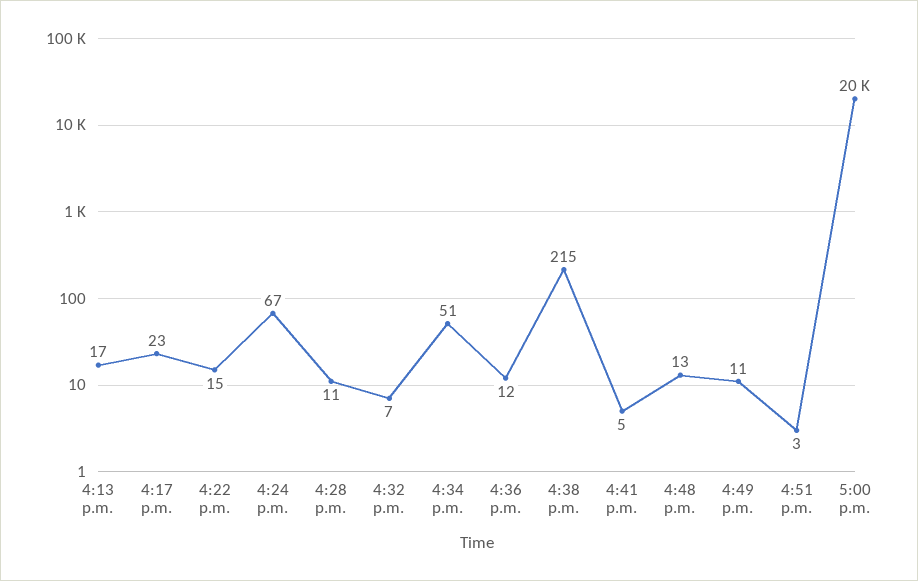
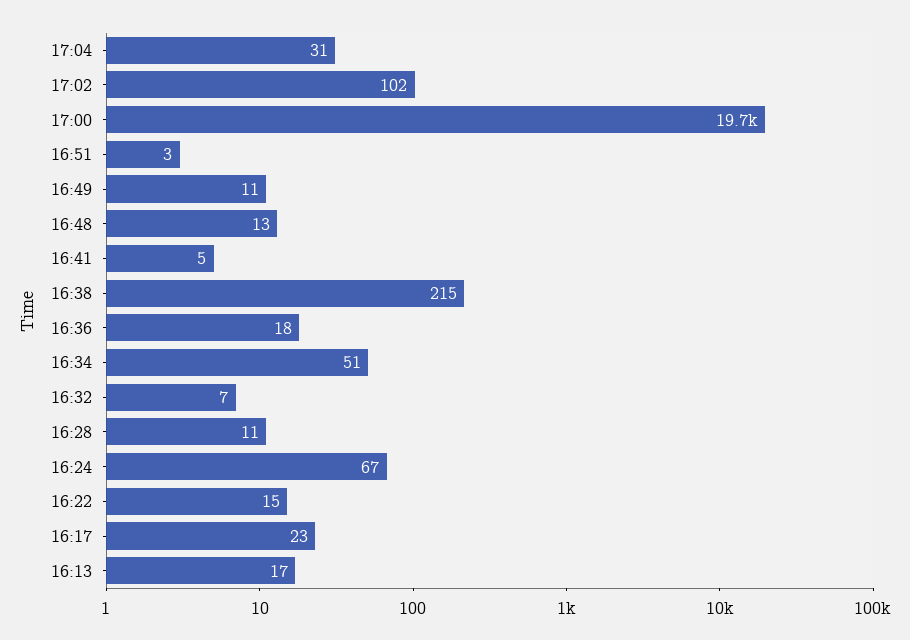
4:36 p.m.: 12 -> 18
17:04: none -> 31
17:02: none -> 102

